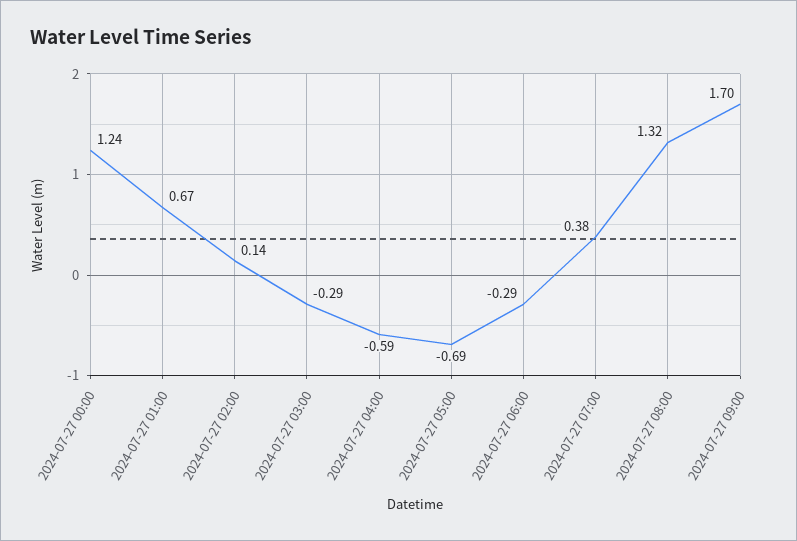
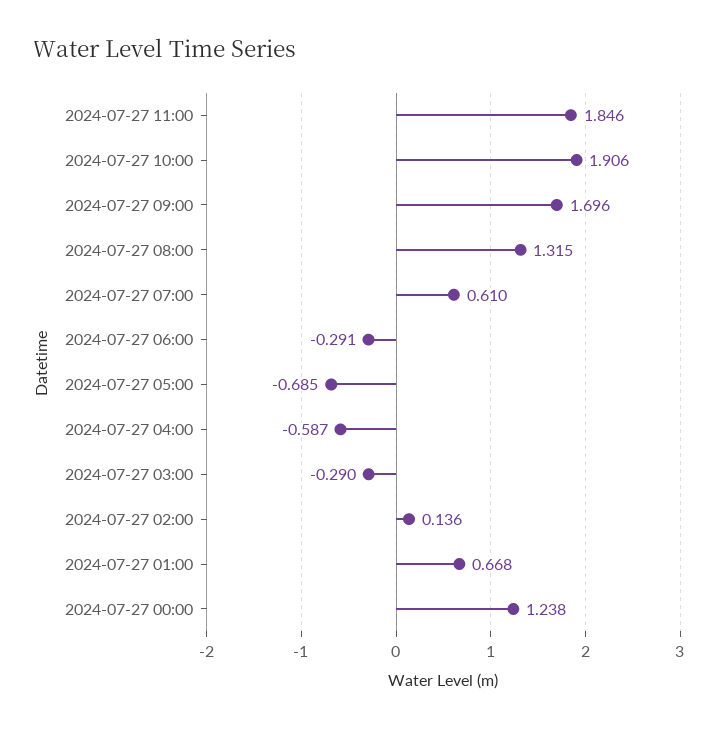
2024-07-27 07:00: 0.38 -> 0.61
2024-07-27 11:00: none -> 1.846
2024-07-27 10:00: none -> 1.906

